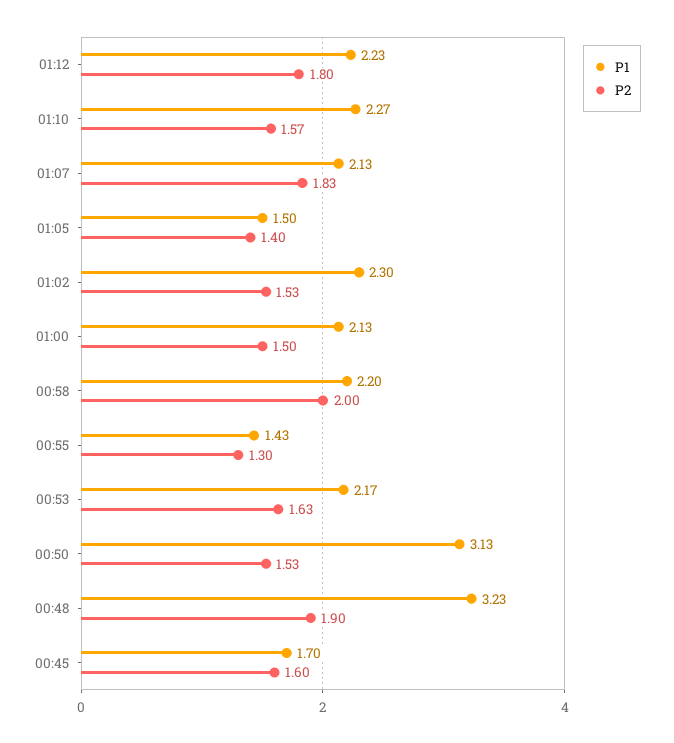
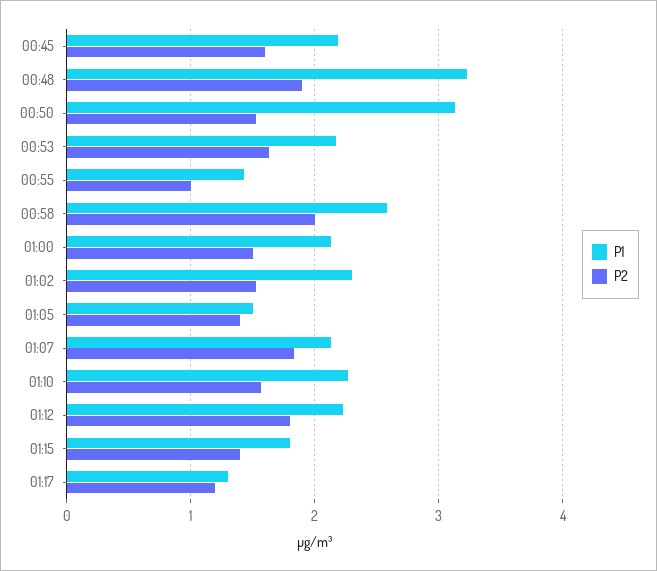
P1, 00:58: 2.2 -> 2.6
P2, 00:55: 1.3 -> 1
P1, 00:45: 1.7 -> 2.2
P1, 01:15: none -> 1.8
P2, 01:15: none -> 1.4
P1, 01:17: none -> 1.3
P2, 01:17: none -> 1.2

